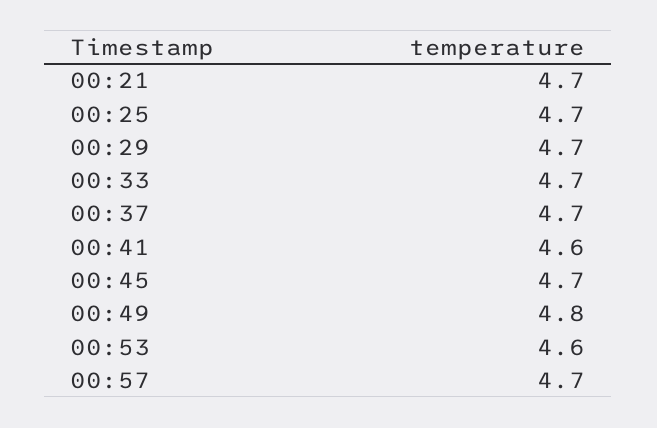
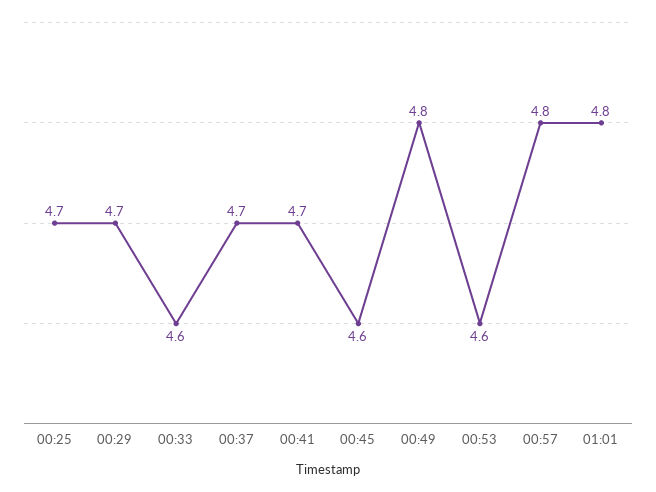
00:21: 4.7 -> none
00:33: 4.7 -> 4.6
00:41: 4.6 -> 4.7
00:45: 4.7 -> 4.6
00:57: 4.7 -> 4.8
01:01: none -> 4.8

